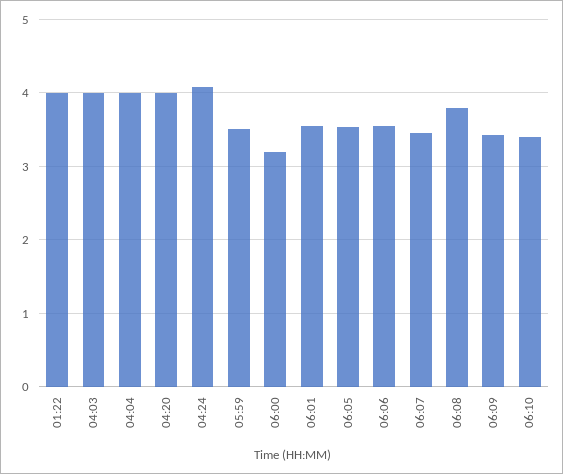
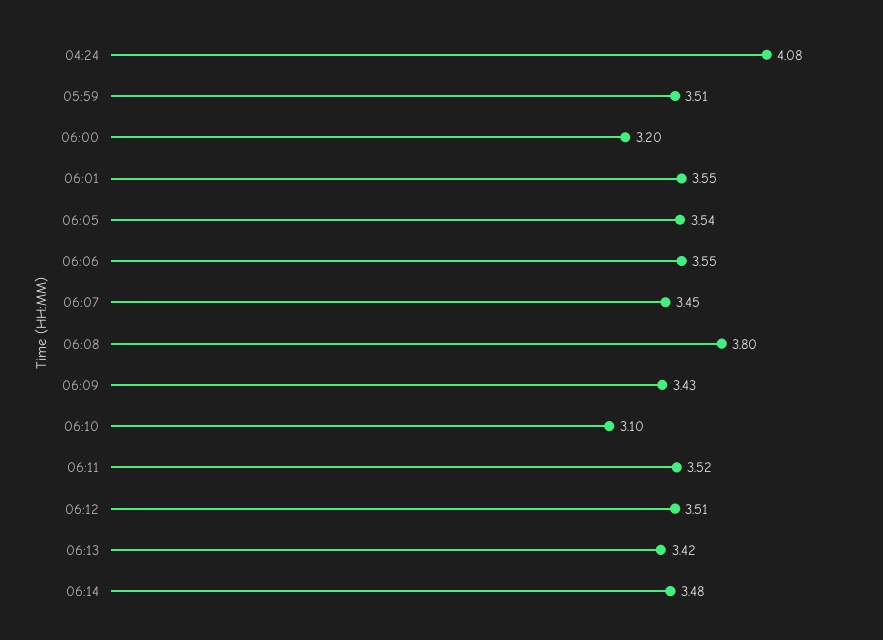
01:22: 4 -> none
04:03: 4 -> none
04:04: 4 -> none
04:20: 4 -> none
06:10: 3.4 -> 3.1
06:11: none -> 3.52
06:12: none -> 3.51
06:13: none -> 3.42
06:14: none -> 3.48

